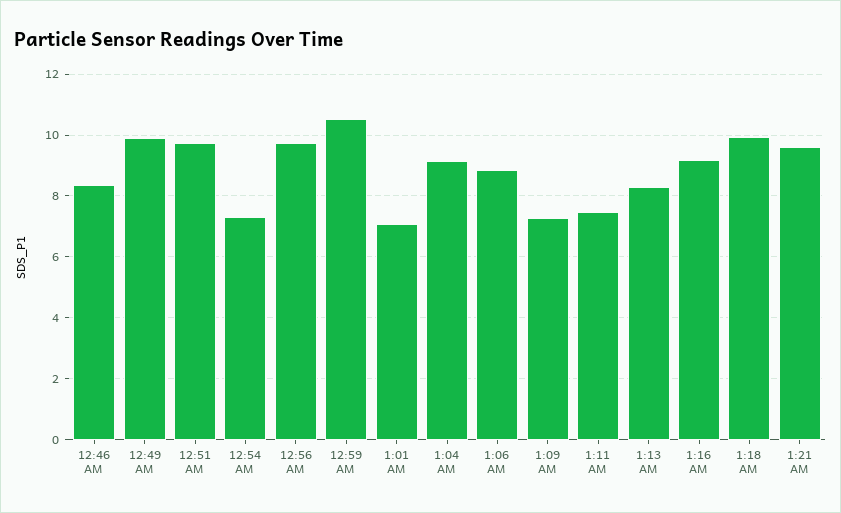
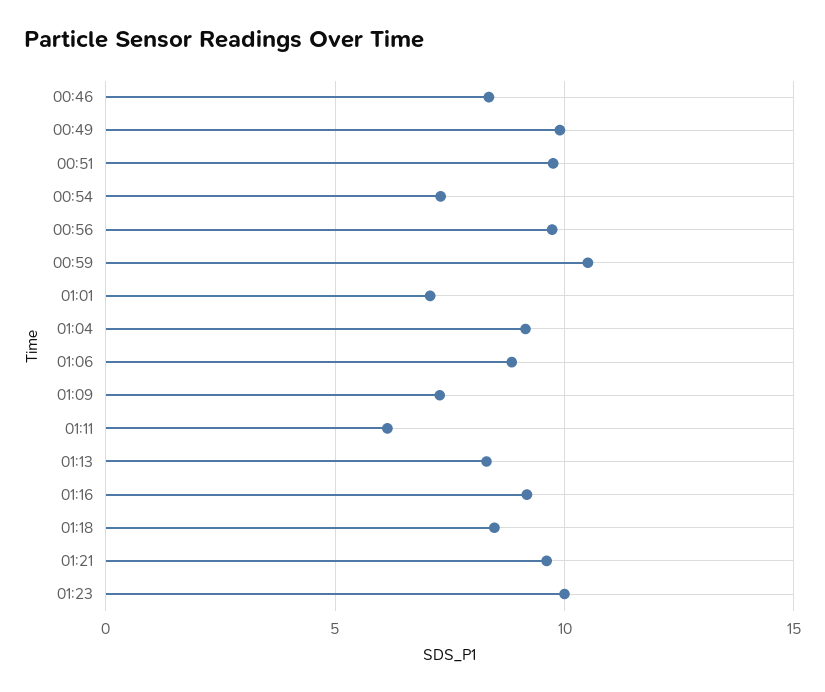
1:11 AM: 7.4 -> 6
1:18 AM: 10 -> 8.5
01:23: none -> 10

